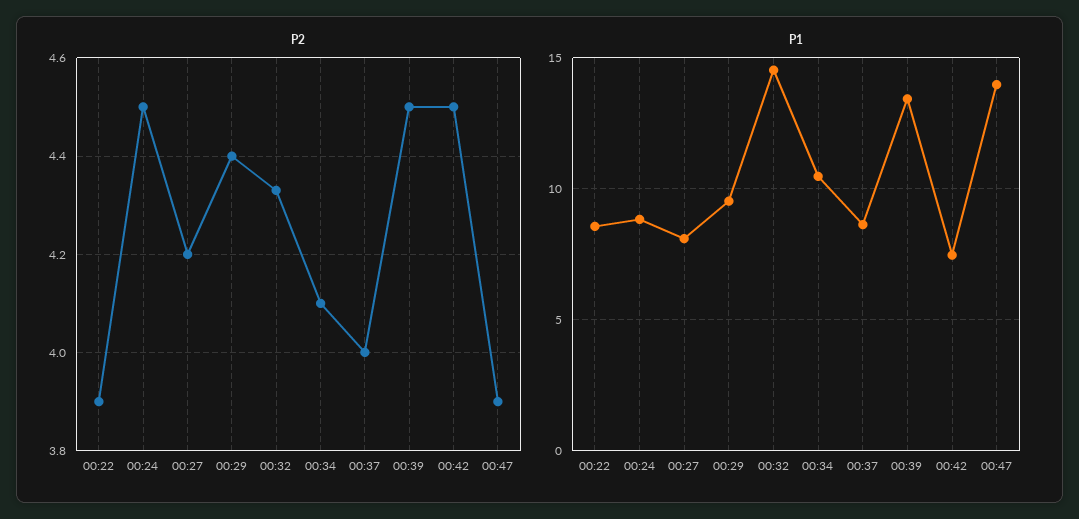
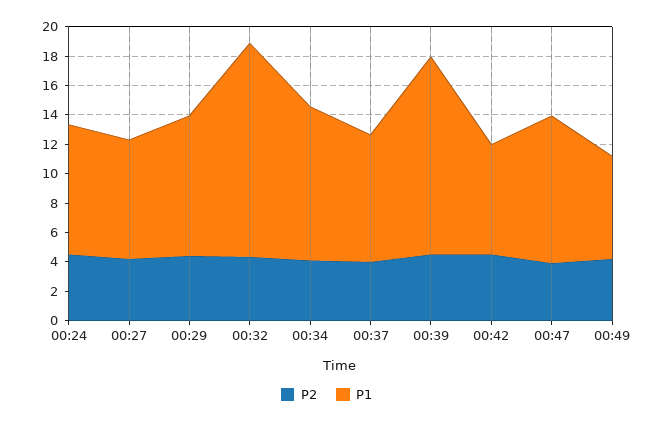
P2, 00:22: 3.9 -> none
P1, 00:22: 8.5 -> none
P1, 00:47: 14 -> 10
P2, 00:49: none -> 4
P1, 00:49: none -> 7

